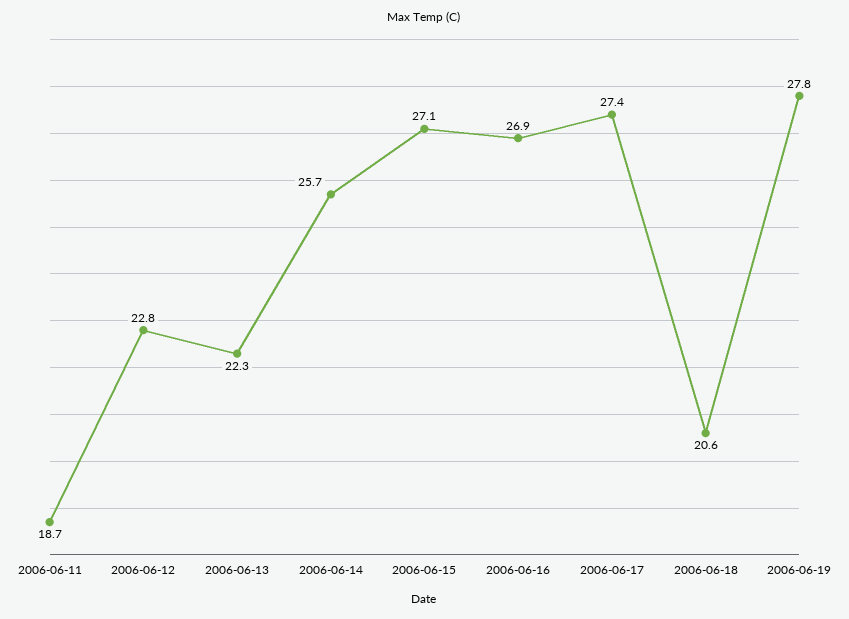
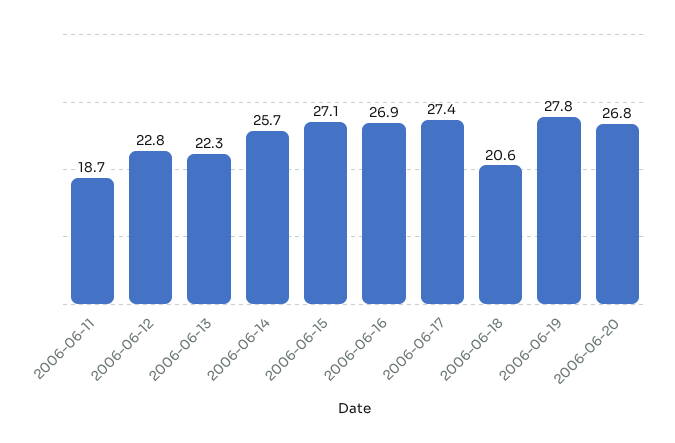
2006-06-20: none -> 26.8

